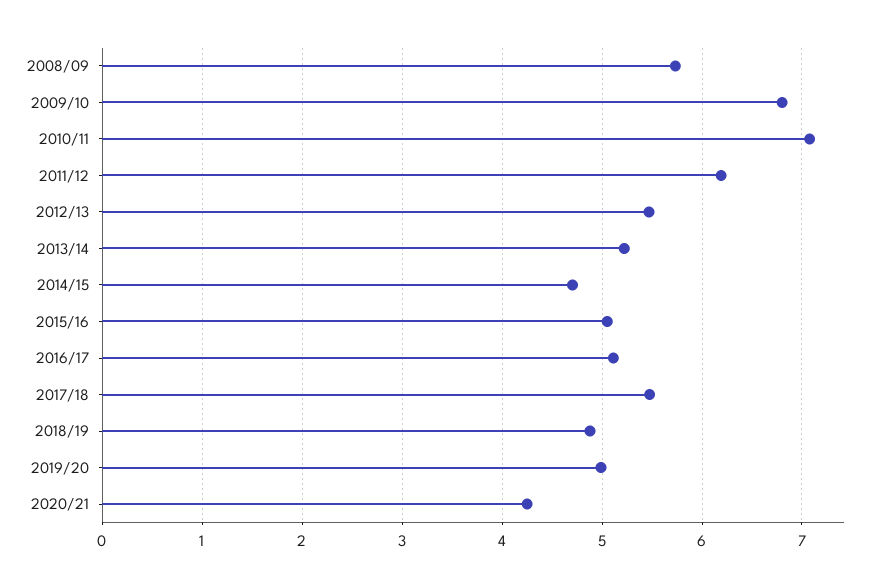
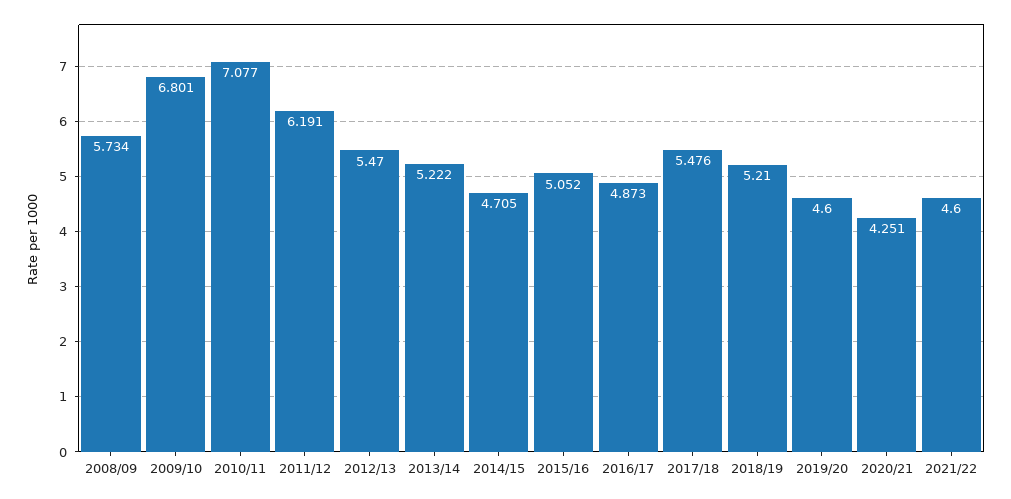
2016/17: 5.1 -> 4.873
2018/19: 4.9 -> 5.21
2019/20: 5 -> 4.6
2021/22: none -> 4.6

